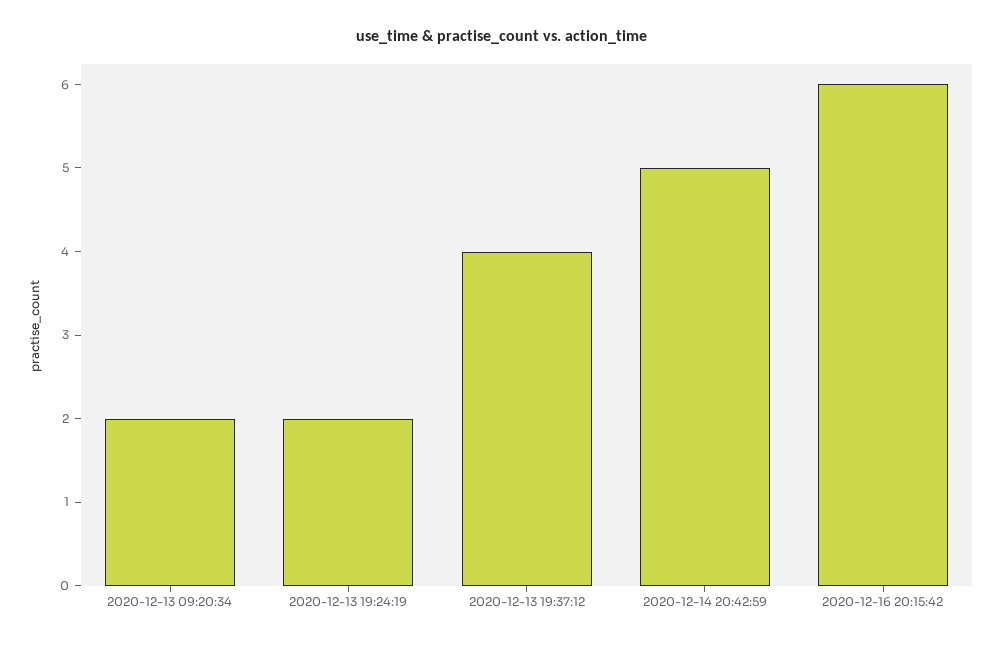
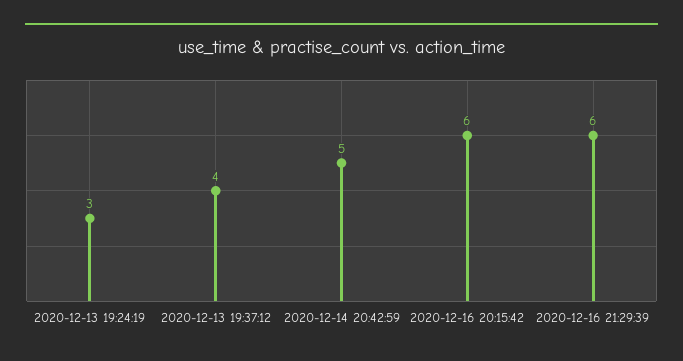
2020-12-13 09:20:34: 2 -> none
2020-12-13 19:24:19: 2 -> 3
2020-12-16 21:29:39: none -> 6

